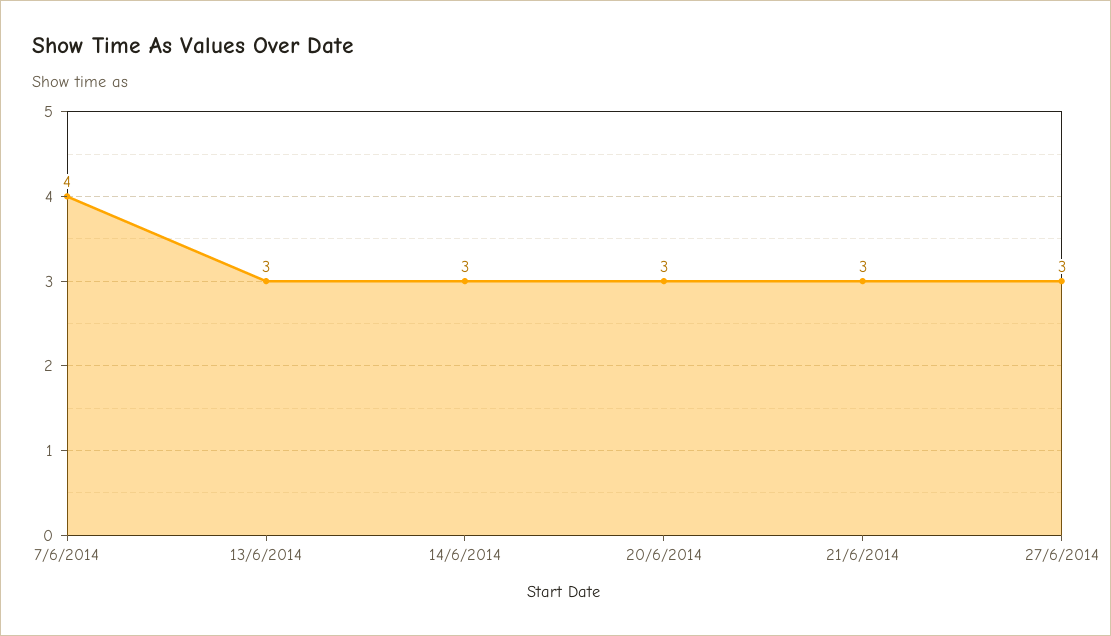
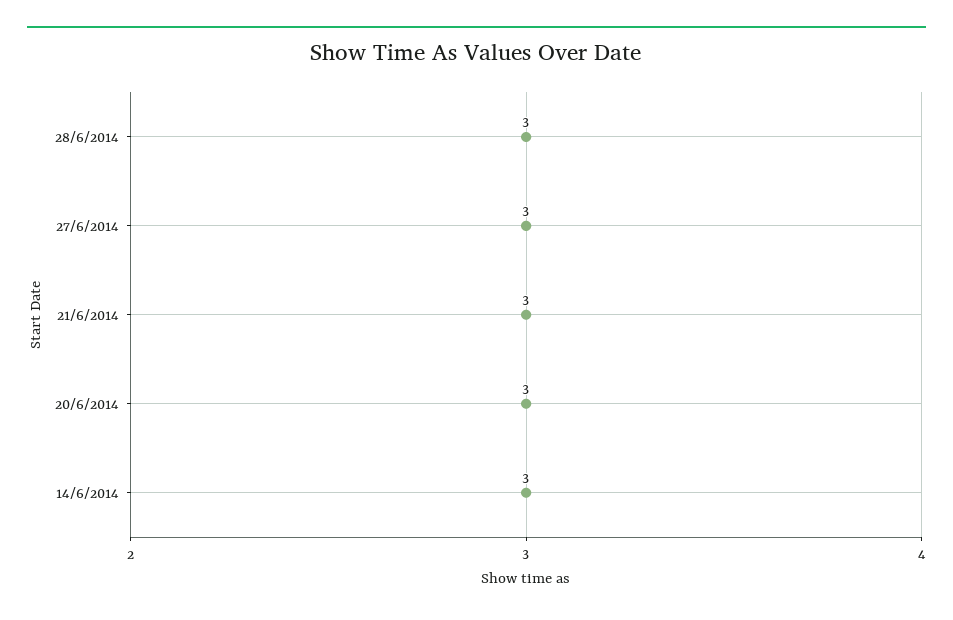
7/6/2014: 4 -> none
13/6/2014: 3 -> none
28/6/2014: none -> 3

